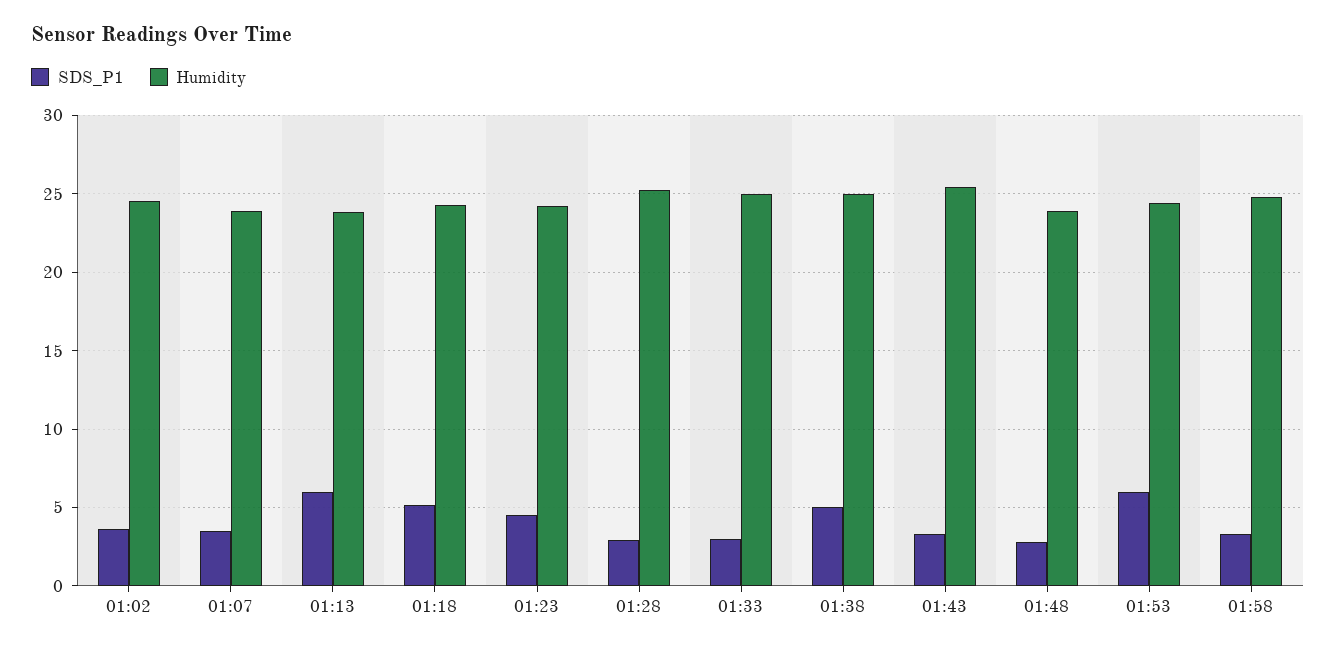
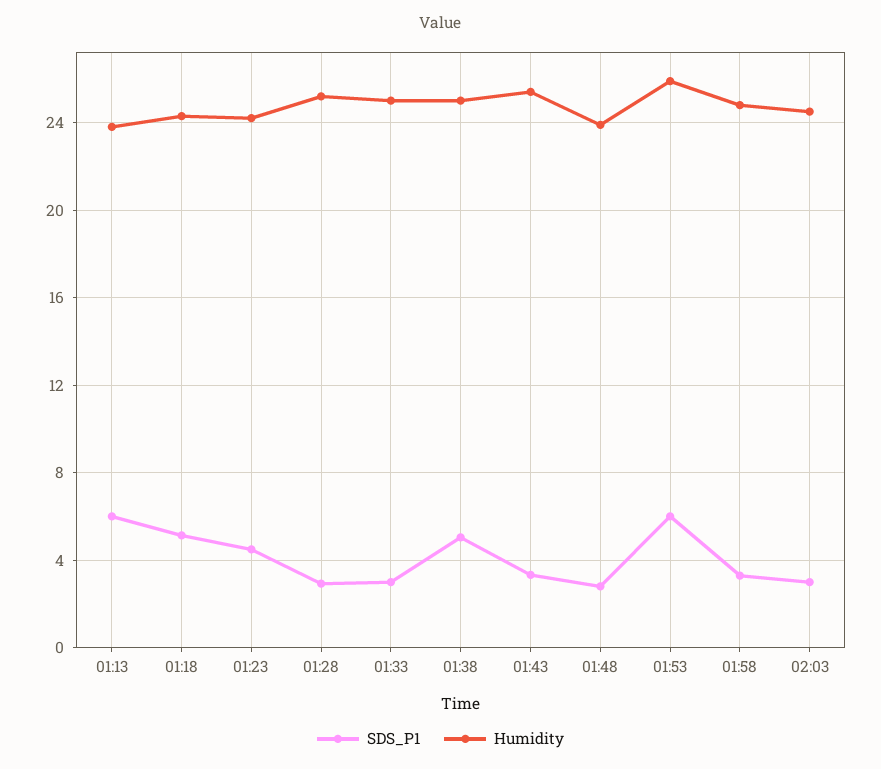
SDS_P1, 01:02: 3.5 -> none
Humidity, 01:02: 24.5 -> none
SDS_P1, 01:07: 3.5 -> none
Humidity, 01:07: 24 -> none
Humidity, 01:53: 24.5 -> 26
SDS_P1, 02:03: none -> 3
Humidity, 02:03: none -> 24.5

